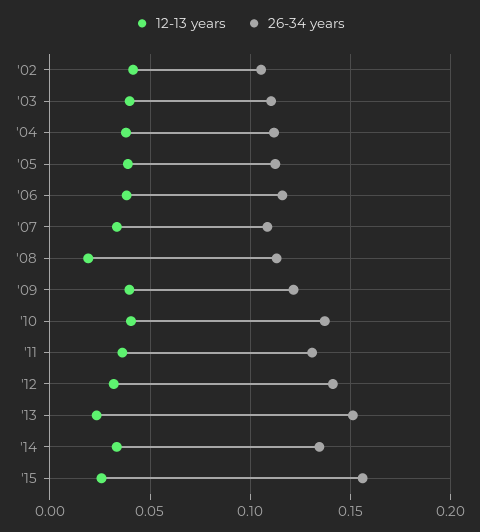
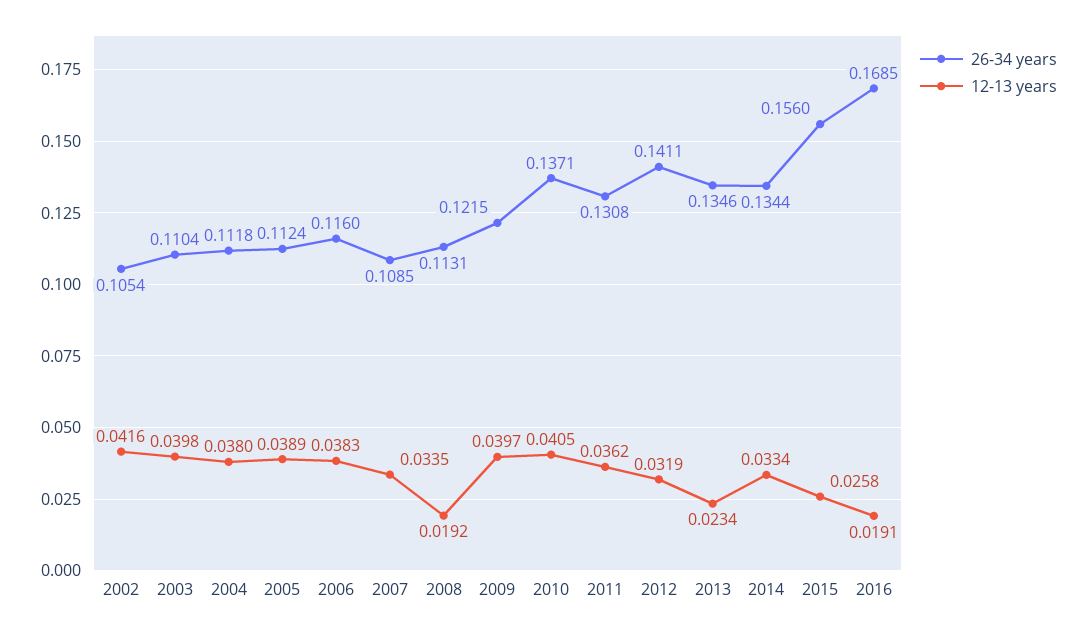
26-34 years, '13: 0.15 -> 0.1346
26-34 years, 2016: none -> 0.1685
12-13 years, 2016: none -> 0.0191

